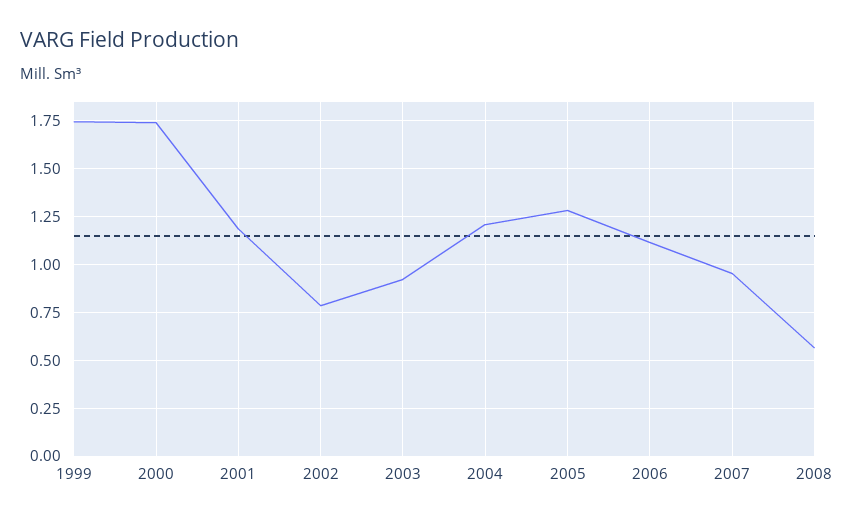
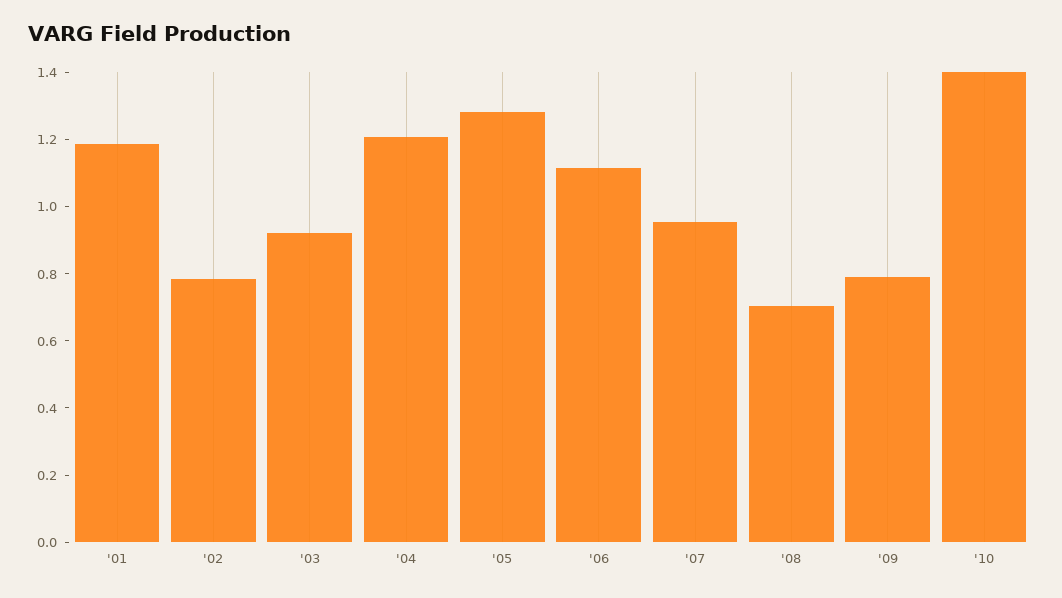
1999: 1.75 -> none
2000: 1.75 -> none
2008: 0.55 -> 0.7
'09: none -> 0.8
'10: none -> 1.4

